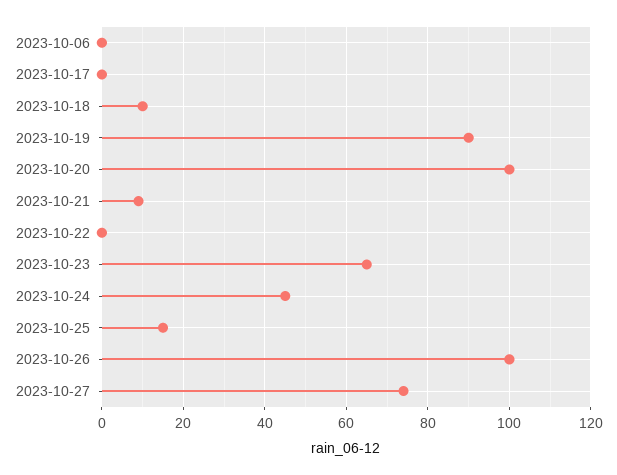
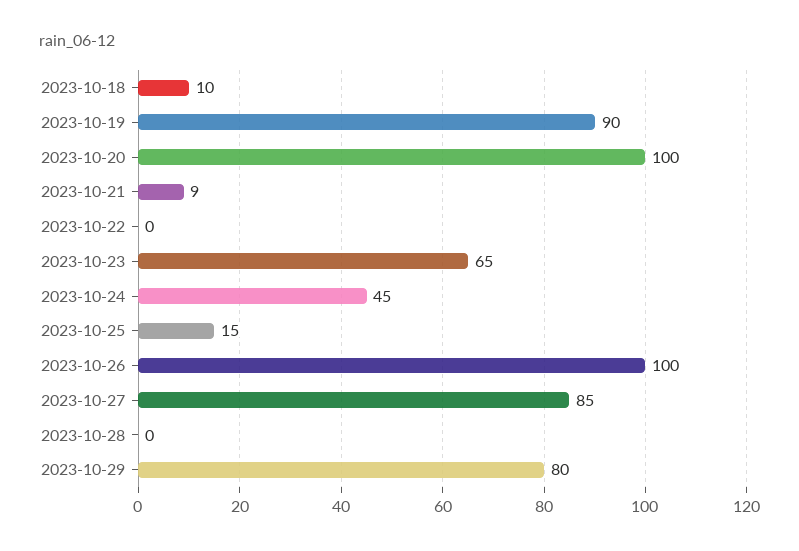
2023-10-06: 0 -> none
2023-10-17: 0 -> none
2023-10-27: 75 -> 85
2023-10-28: none -> 0
2023-10-29: none -> 80

